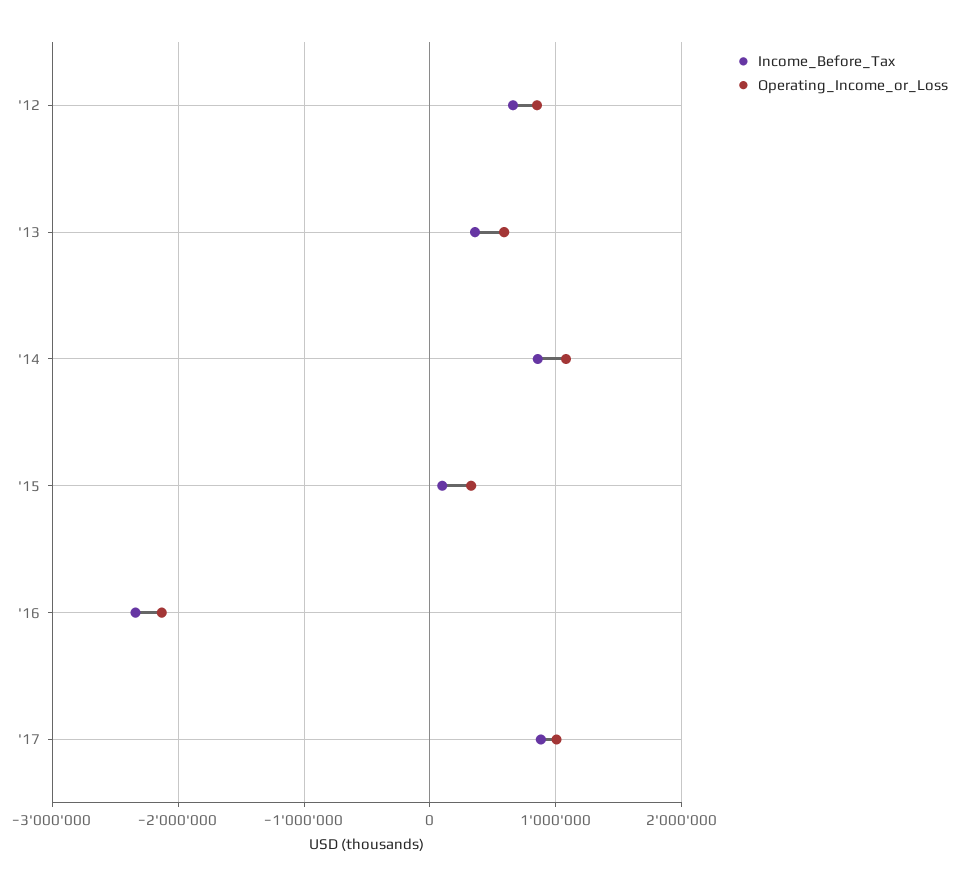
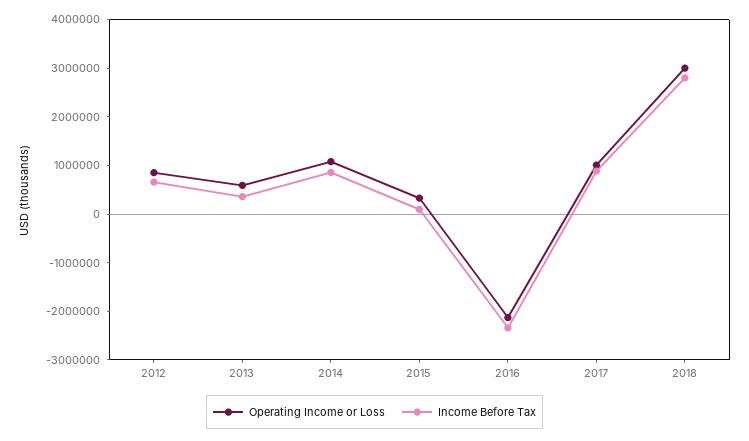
Operating_Income_or_Loss, 2018: none -> 3000000
Income_Before_Tax, 2018: none -> 2800000

